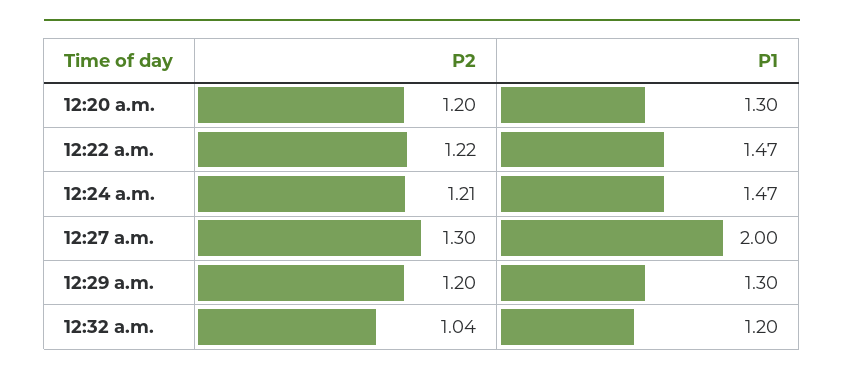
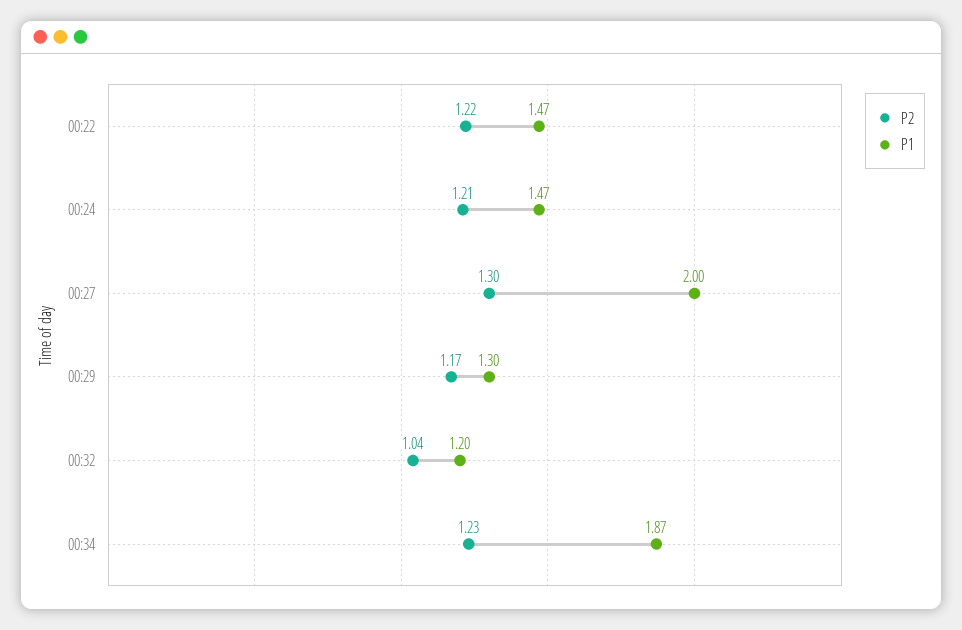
P2, 12:20 a.m.: 1.2 -> none
P1, 12:20 a.m.: 1.3 -> none
P2, 12:29 a.m.: 1.2 -> 1.17
P2, 00:34: none -> 1.23
P1, 00:34: none -> 1.87

